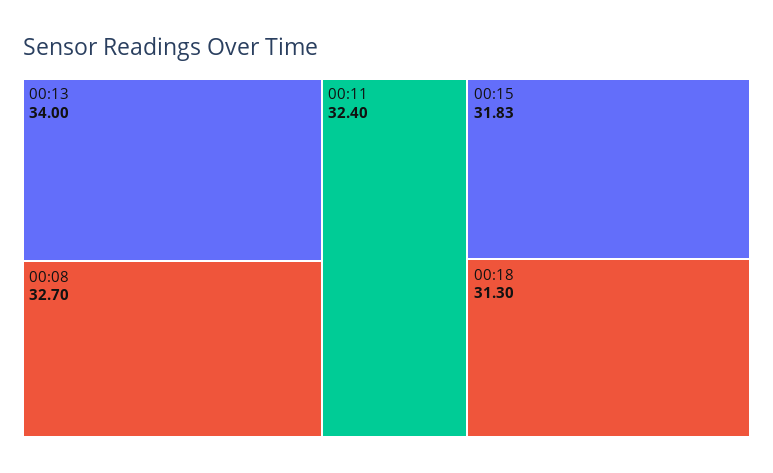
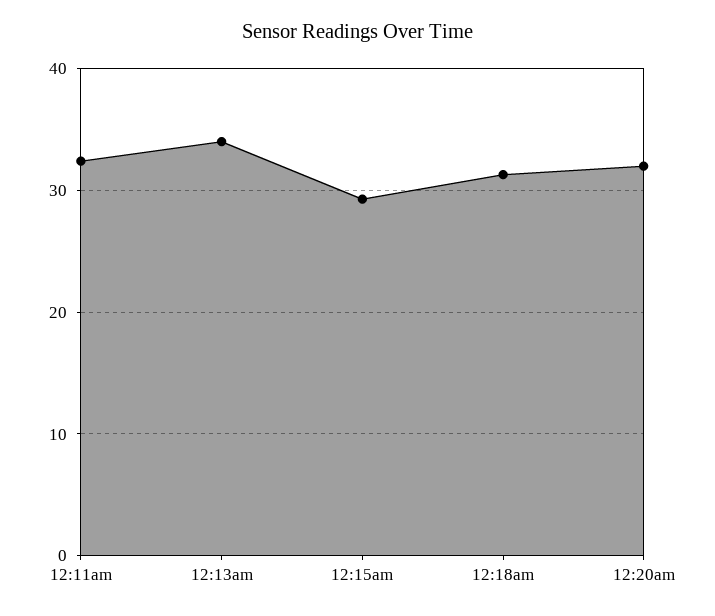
00:08: 32.7 -> none
00:15: 31.83 -> 29
12:20am: none -> 32

